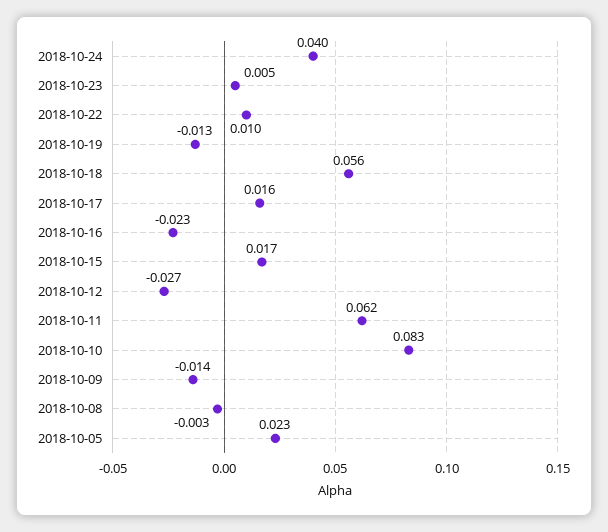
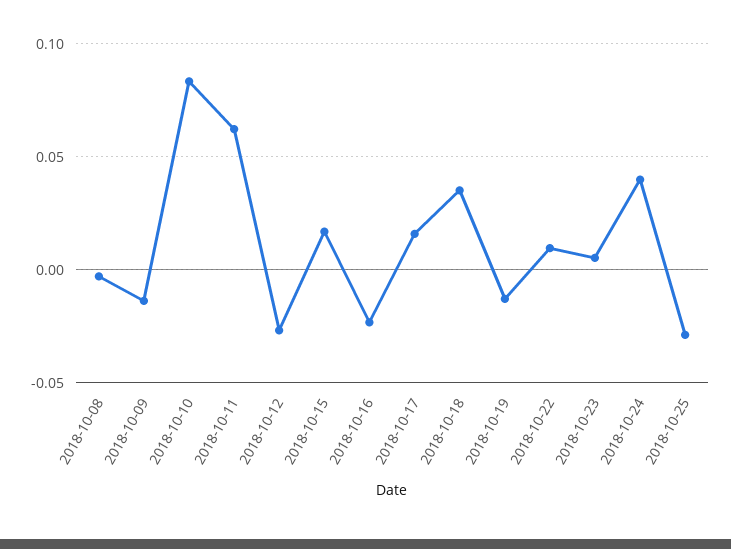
2018-10-18: 0.056 -> 0.035
2018-10-05: 0.023 -> none
2018-10-25: none -> -0.03

